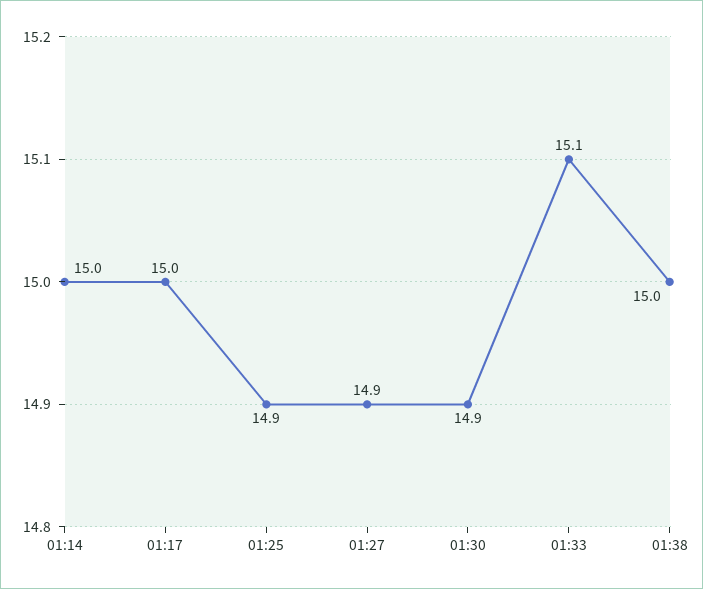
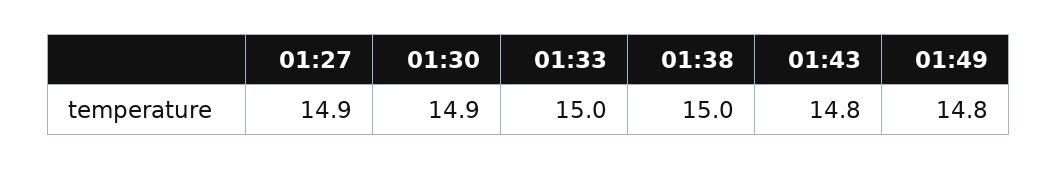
01:14: 15 -> none
01:17: 15 -> none
01:25: 14.9 -> none
01:33: 15.1 -> 15
01:43: none -> 14.8
01:49: none -> 14.8

